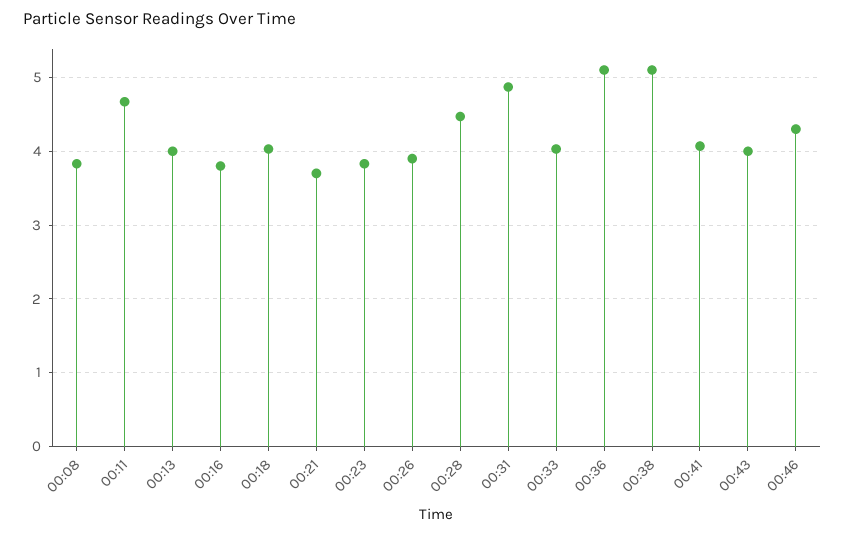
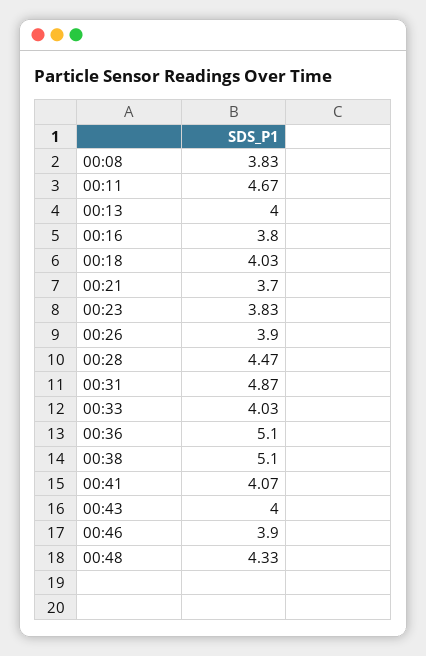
00:46: 4.3 -> 3.9
00:48: none -> 4.33

